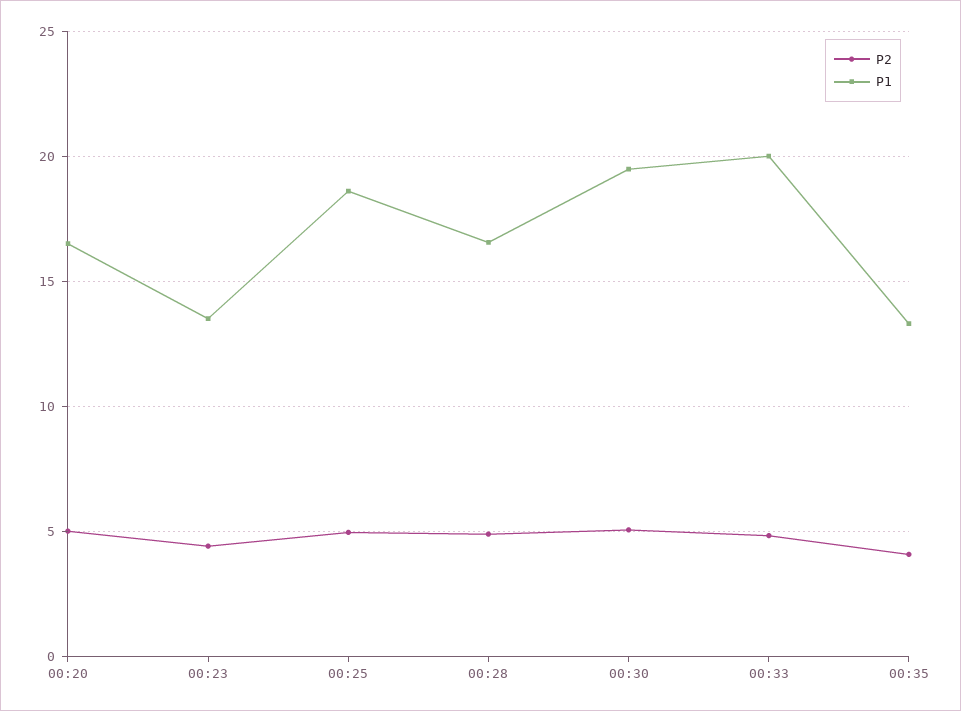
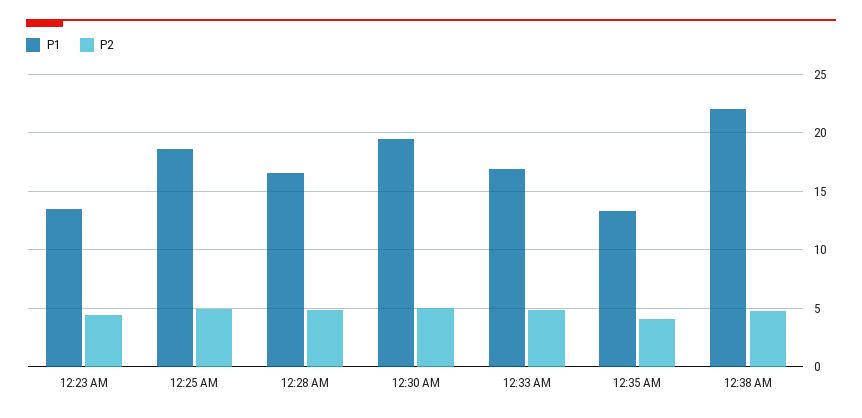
P2, 00:20: 5 -> none
P1, 00:20: 16.5 -> none
P1, 00:33: 20 -> 17
P1, 12:38 AM: none -> 22
P2, 12:38 AM: none -> 5

